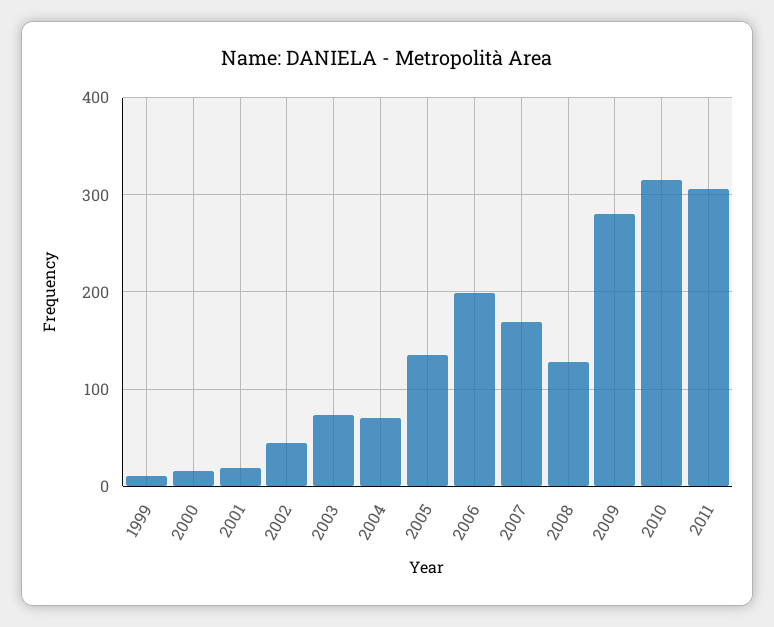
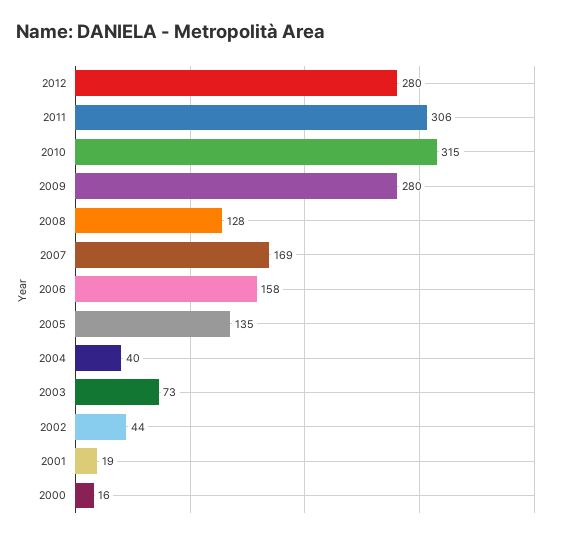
1999: 10 -> none
2004: 70 -> 40
2006: 200 -> 158
2012: none -> 280

